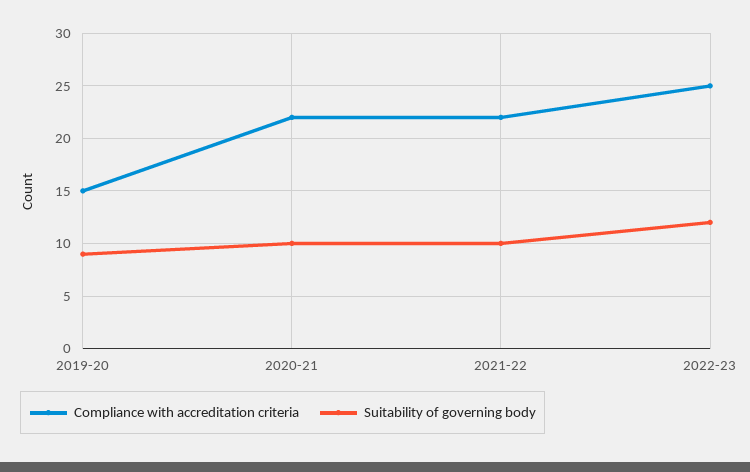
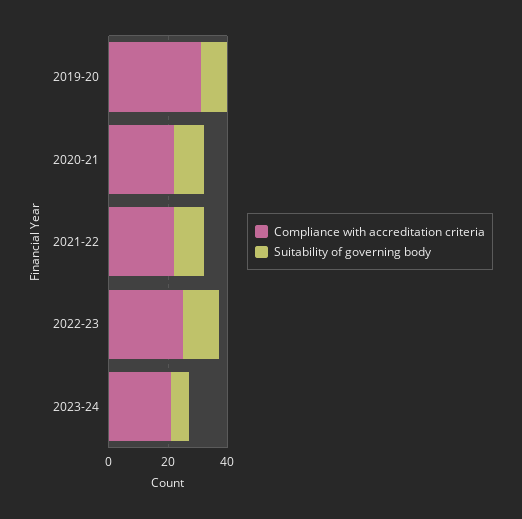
Compliance with accreditation criteria, 2019-20: 15 -> 30
Compliance with accreditation criteria, 2023-24: none -> 20
Suitability of governing body, 2023-24: none -> 5

